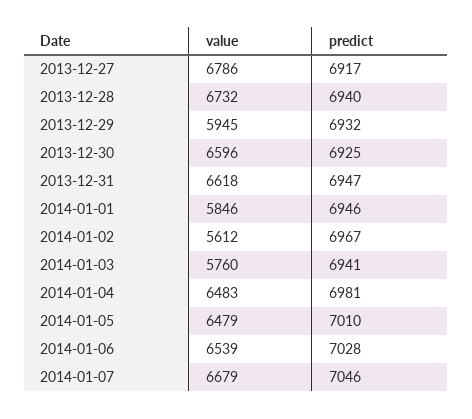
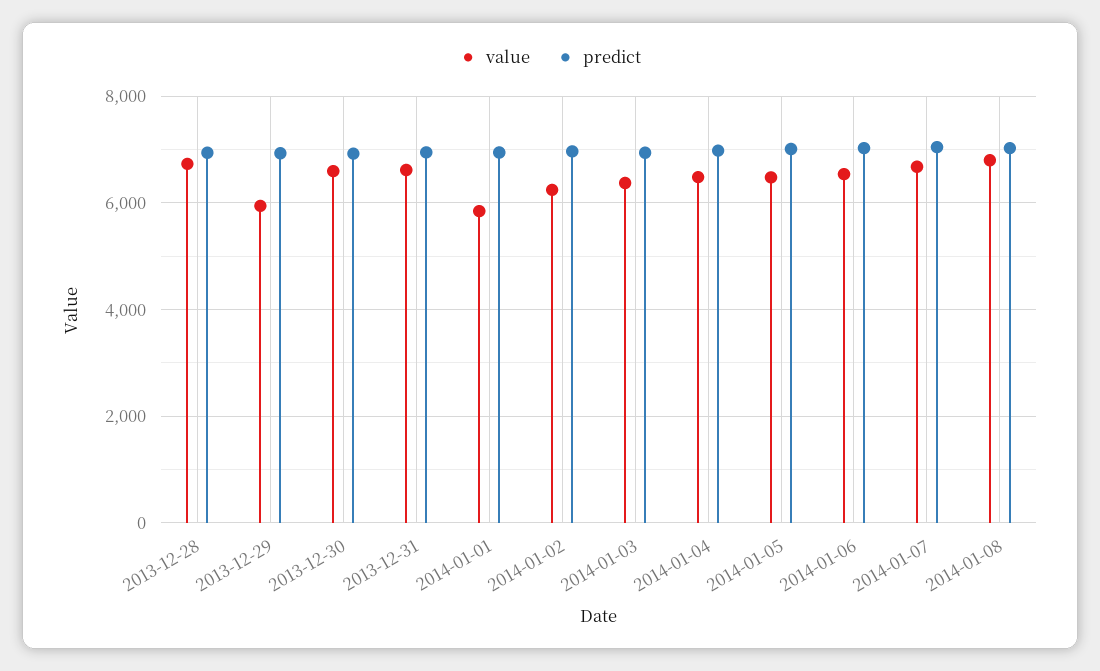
value, 2013-12-27: 6786 -> none
predict, 2013-12-27: 6917 -> none
value, 2014-01-02: 5612 -> 6200
value, 2014-01-03: 5760 -> 6400
value, 2014-01-08: none -> 6800
predict, 2014-01-08: none -> 7000

